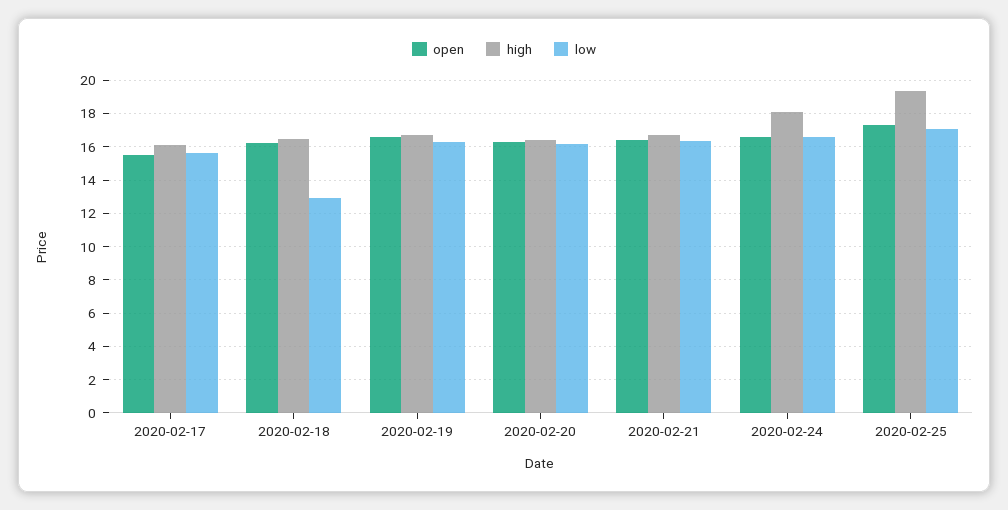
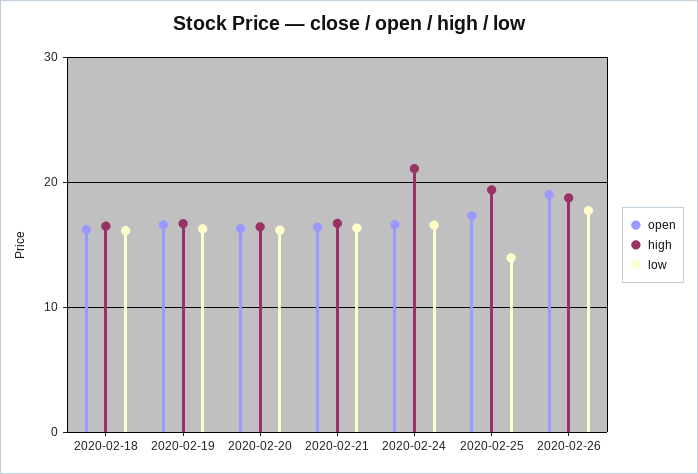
open, 2020-02-17: 15.5 -> none
high, 2020-02-17: 16 -> none
low, 2020-02-17: 15.5 -> none
low, 2020-02-18: 13 -> 16
high, 2020-02-24: 18 -> 21
low, 2020-02-25: 17 -> 14
open, 2020-02-26: none -> 19
high, 2020-02-26: none -> 19
low, 2020-02-26: none -> 18

